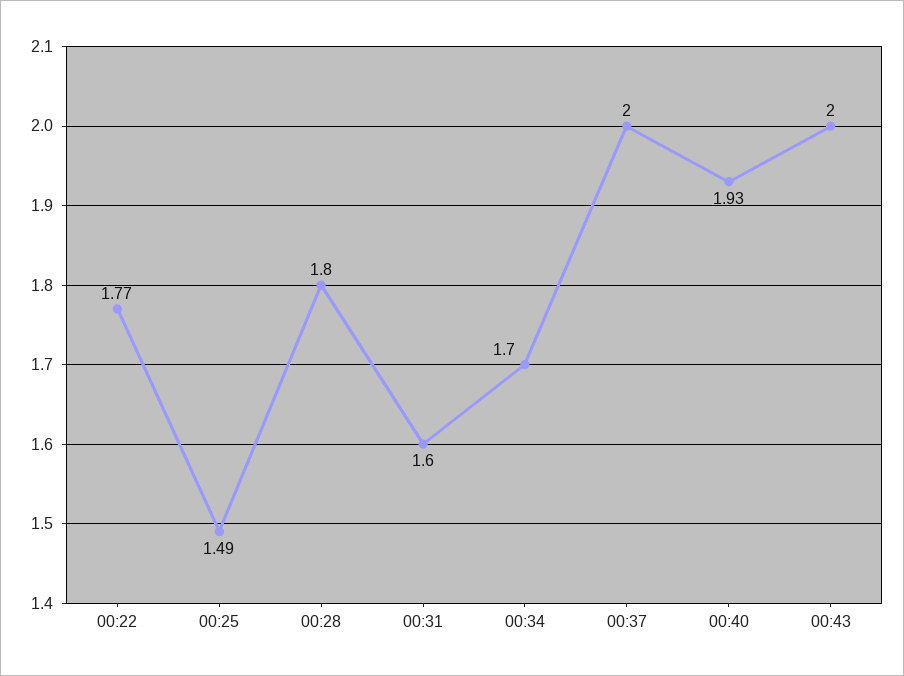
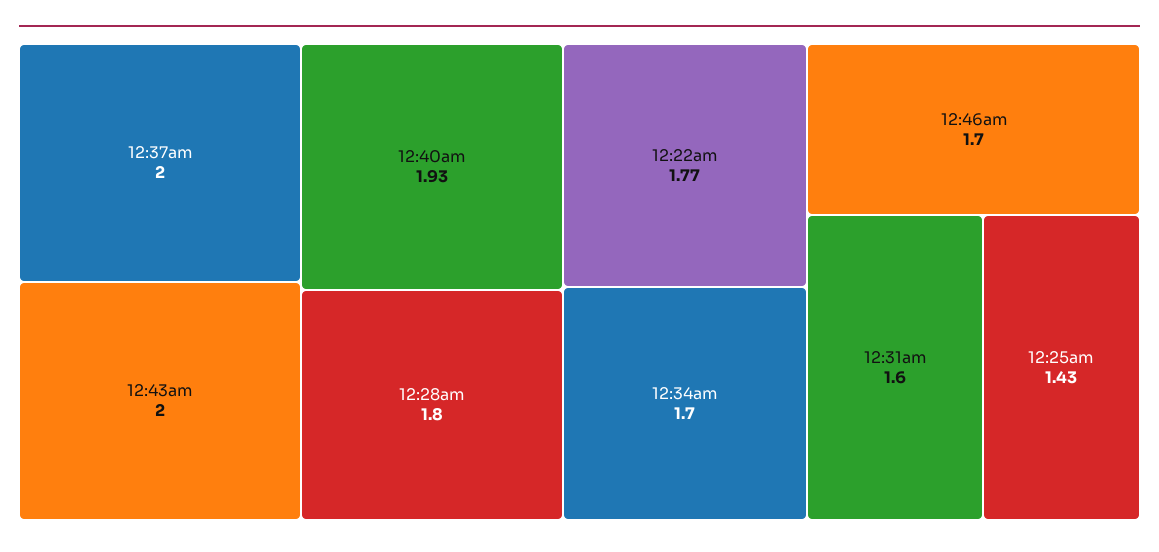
00:25: 1.49 -> 1.43
12:46am: none -> 1.7

